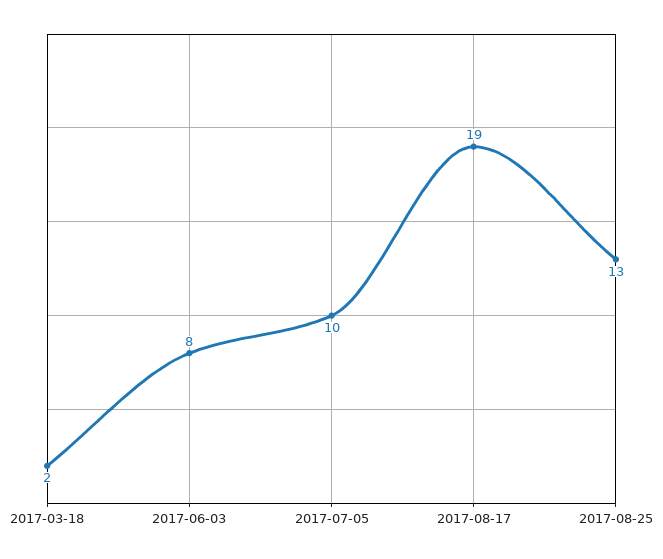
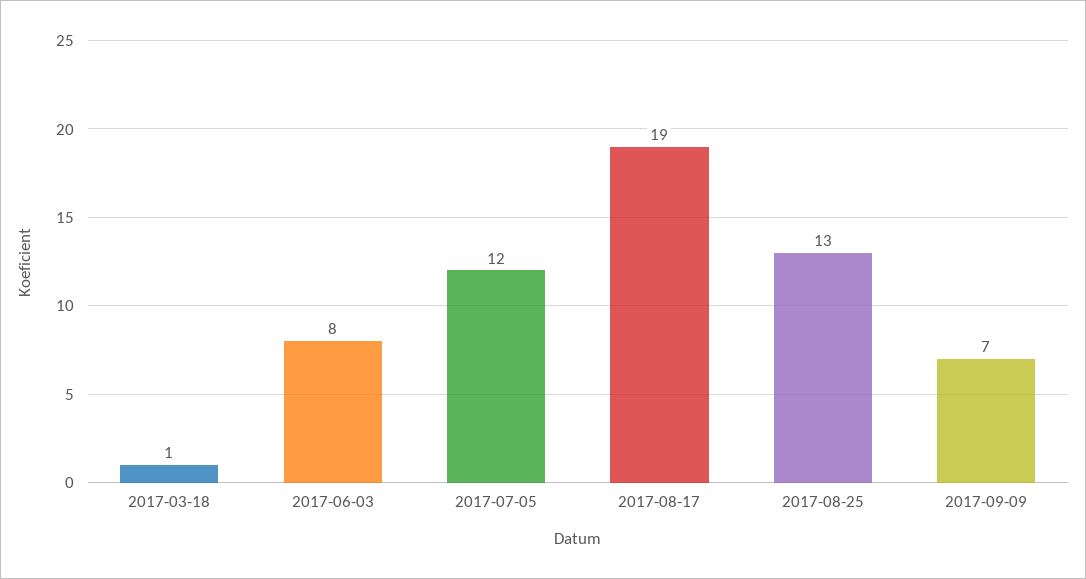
2017-03-18: 2 -> 1
2017-07-05: 10 -> 12
2017-09-09: none -> 7

